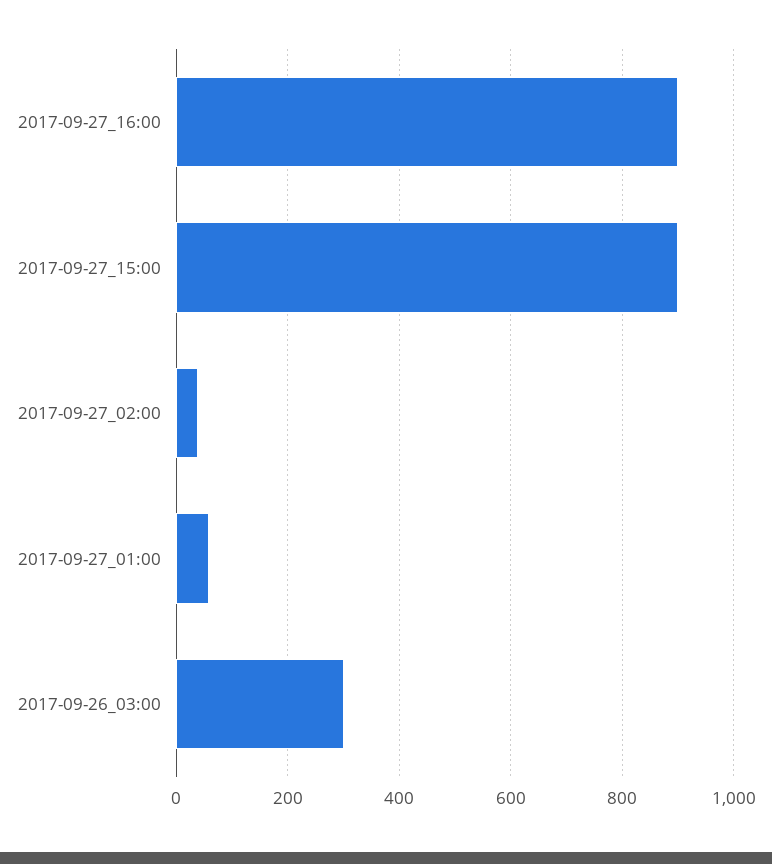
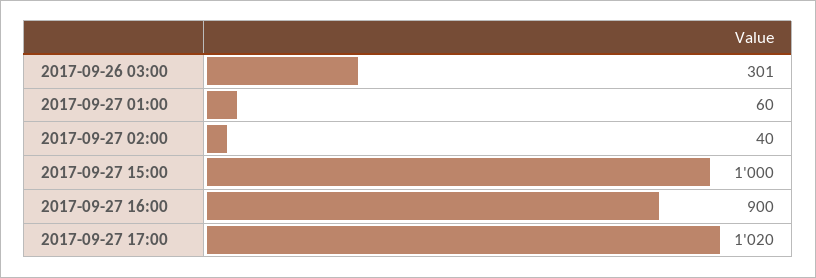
2017-09-27_15:00: 900 -> 1000
2017-09-27 17:00: none -> 1020

